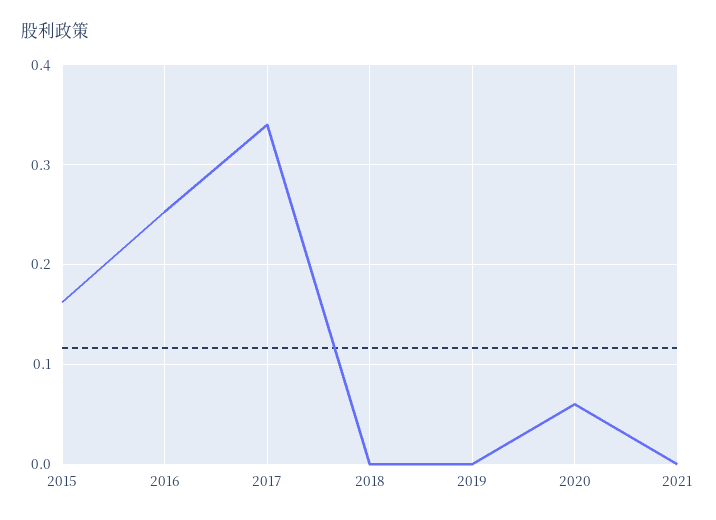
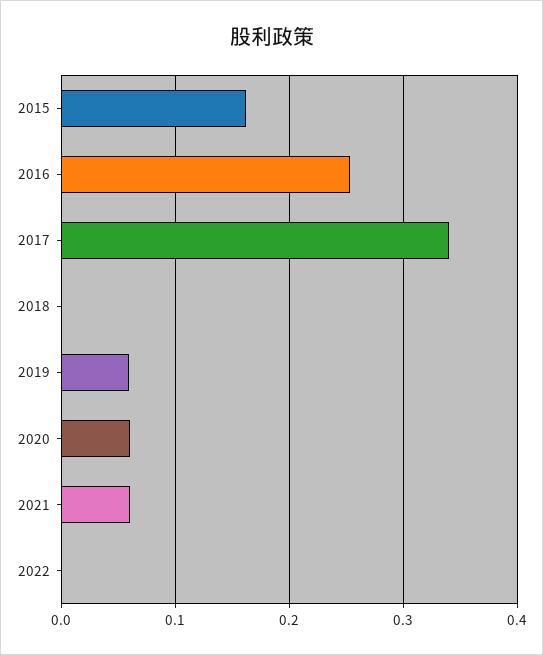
2019: 0 -> 0.06
2021: 0 -> 0.06
2022: none -> 0

